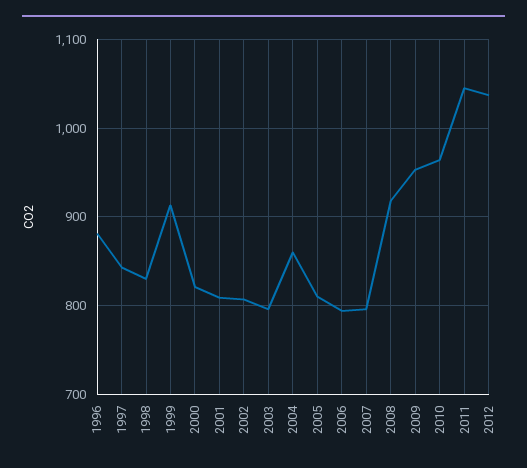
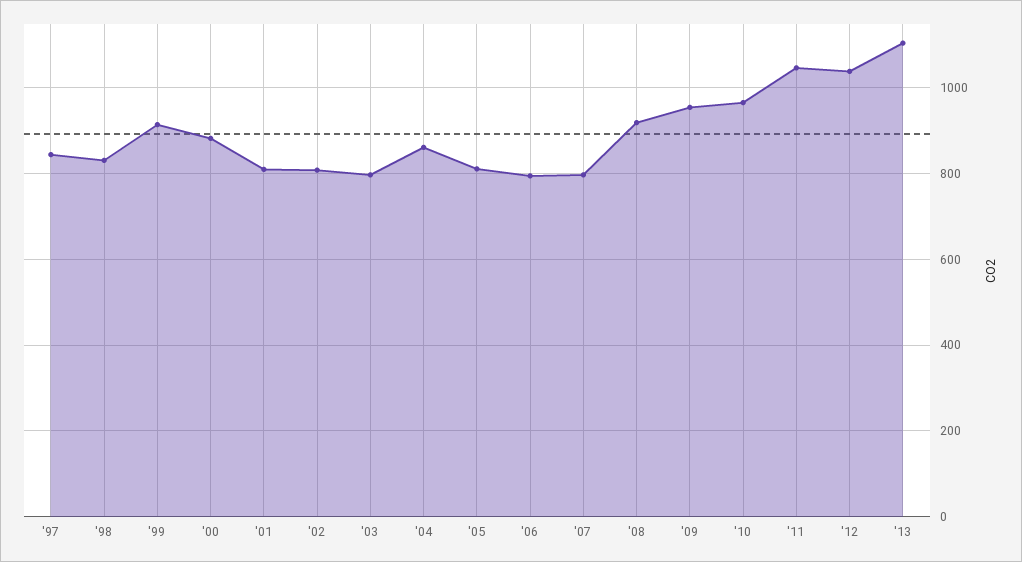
1996: 880 -> none
2000: 820 -> 880
'13: none -> 1100

